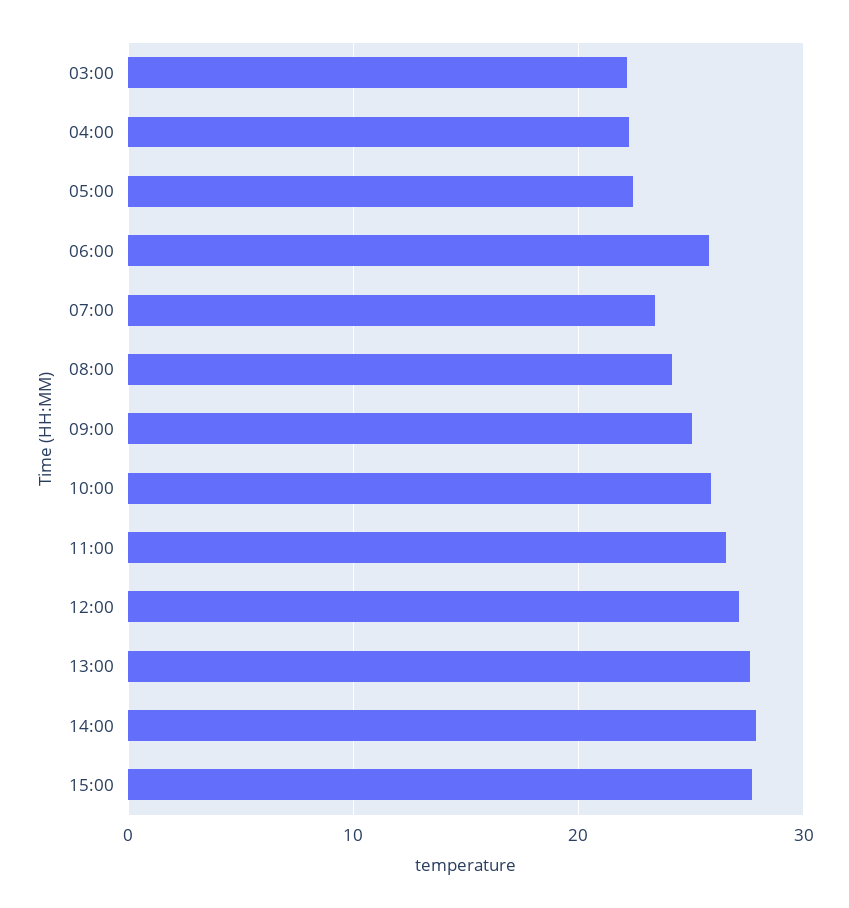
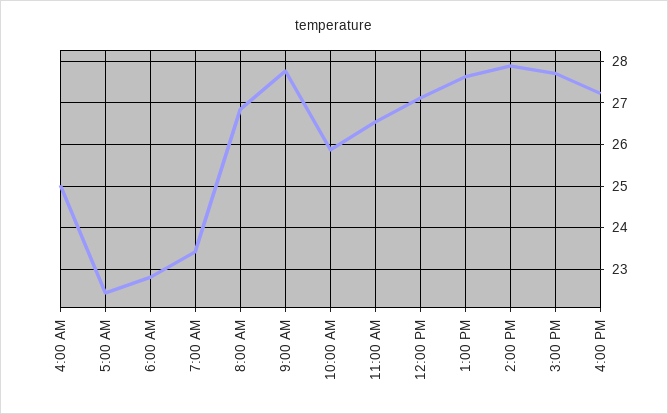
03:00: 22 -> none
04:00: 22 -> 25
06:00: 26 -> 22.8
08:00: 24 -> 26.8
09:00: 25 -> 27.8
4:00 PM: none -> 27.2

